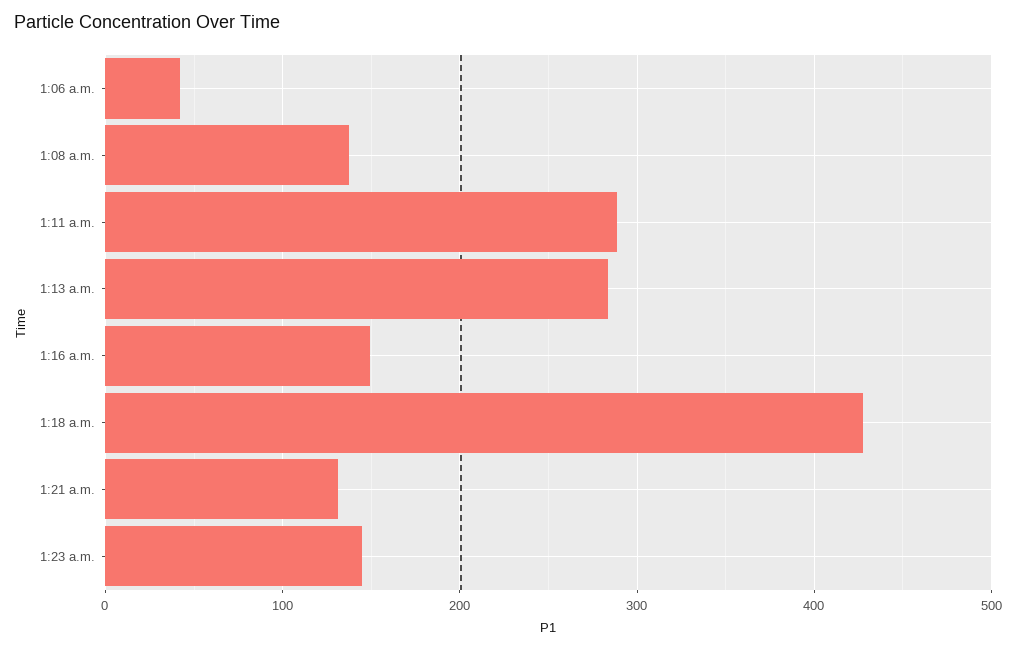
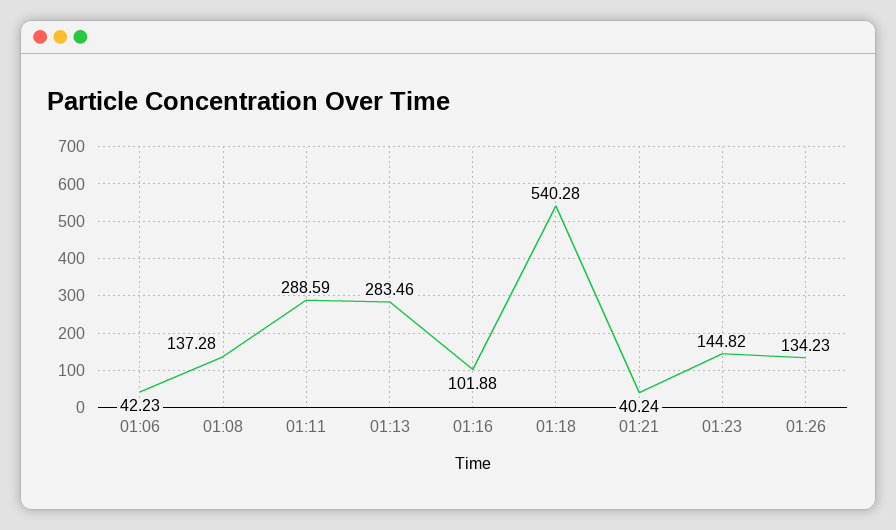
1:16 a.m.: 150 -> 101.88
1:18 a.m.: 430 -> 540.28
1:21 a.m.: 130 -> 40.24
01:26: none -> 134.23

